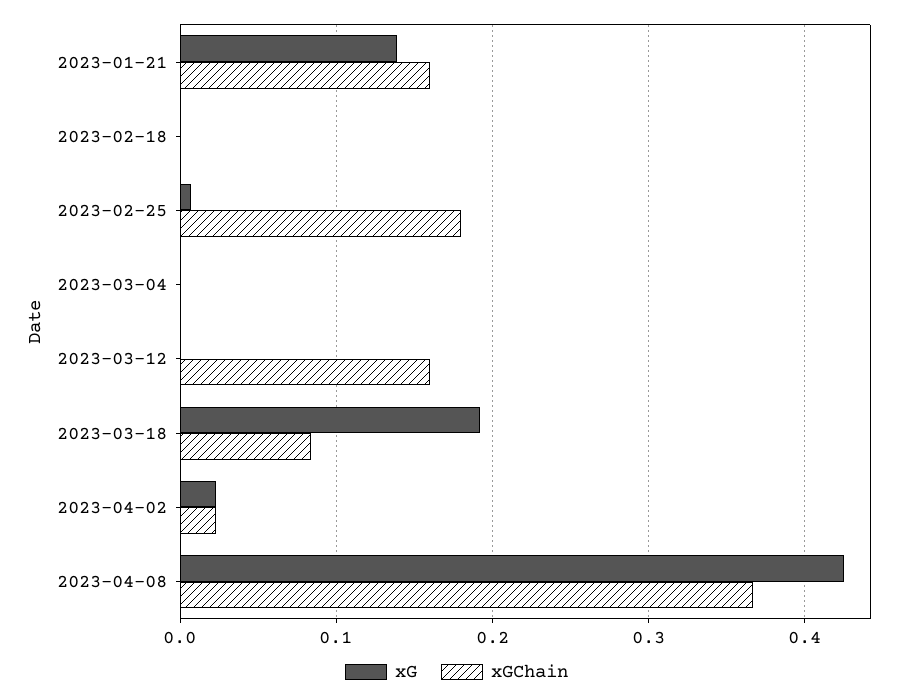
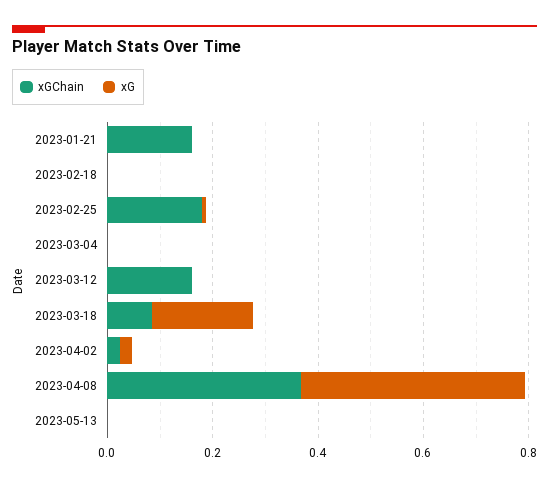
xG, 2023-01-21: 0.14 -> 0
xGChain, 2023-05-13: none -> 0
xG, 2023-05-13: none -> 0

